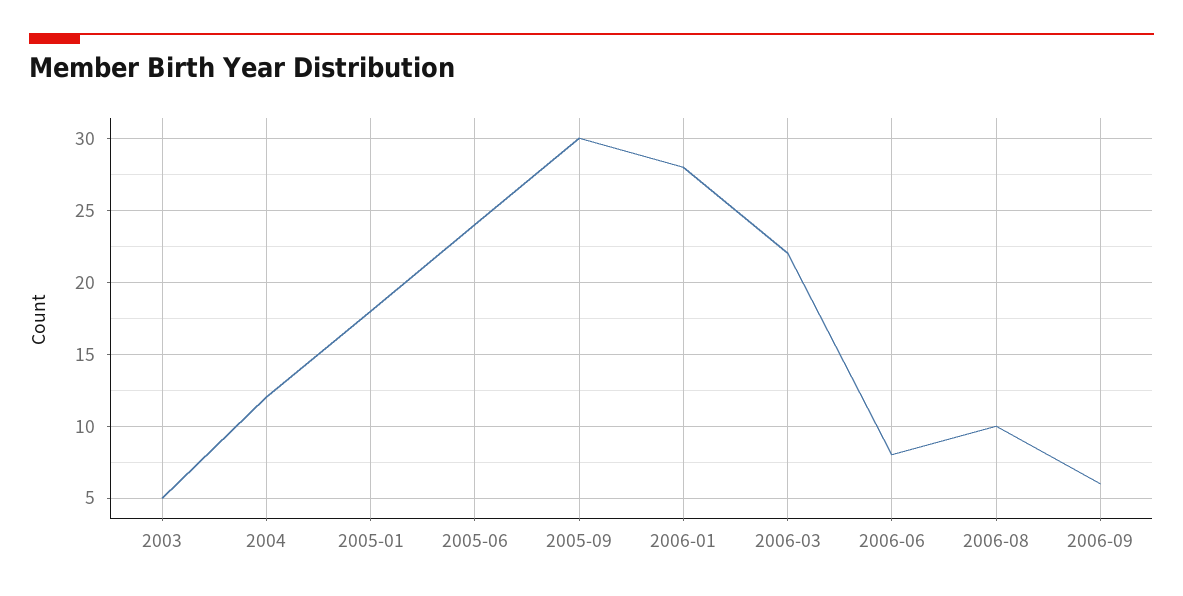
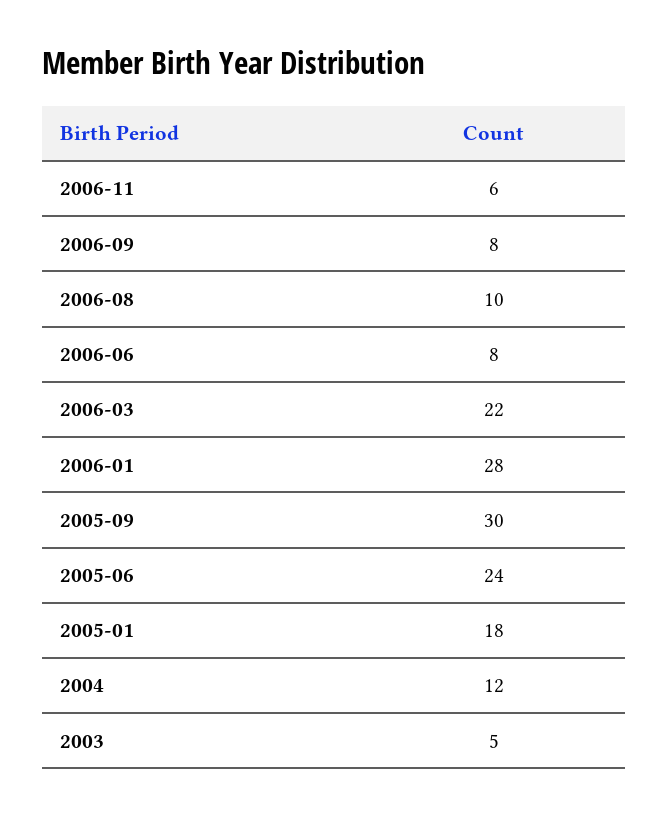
2006-09: 6 -> 8
2006-11: none -> 6

